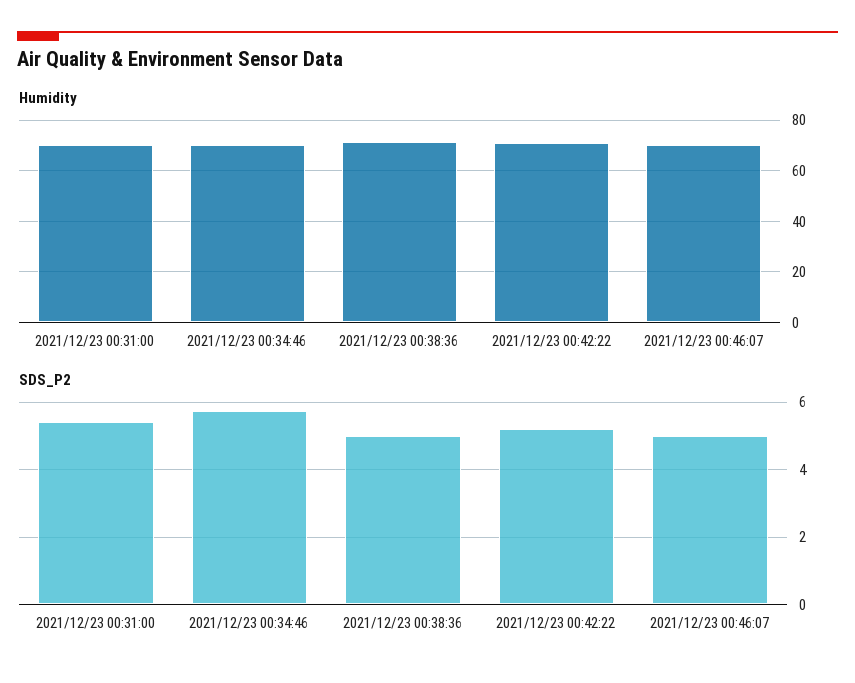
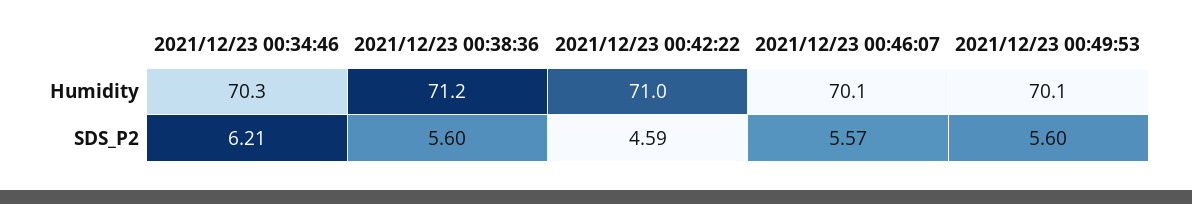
Humidity, 2021/12/23 00:31:00: 70 -> none
SDS_P2, 2021/12/23 00:31:00: 5.4 -> none
SDS_P2, 2021/12/23 00:34:46: 5.8 -> 6.21
SDS_P2, 2021/12/23 00:38:36: 5 -> 5.6
SDS_P2, 2021/12/23 00:42:22: 5.2 -> 4.59
SDS_P2, 2021/12/23 00:46:07: 5 -> 5.57
Humidity, 2021/12/23 00:49:53: none -> 70.1
SDS_P2, 2021/12/23 00:49:53: none -> 5.6

